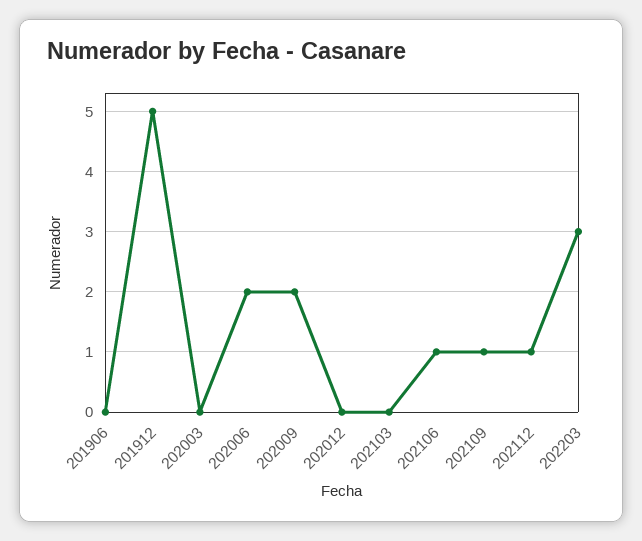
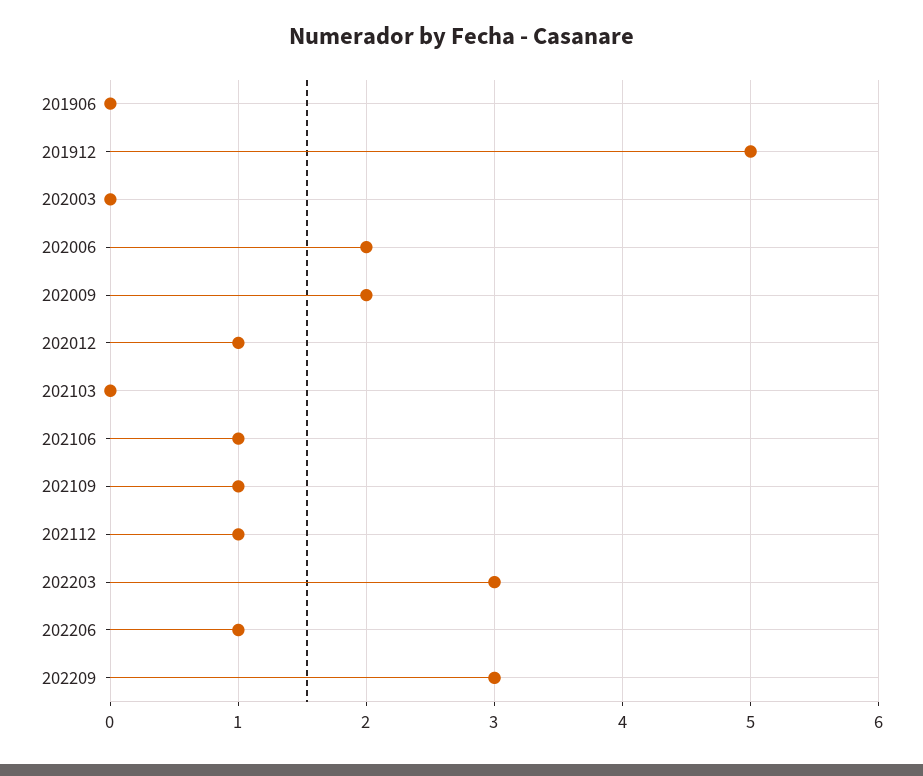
202012: 0 -> 1
202206: none -> 1
202209: none -> 3

